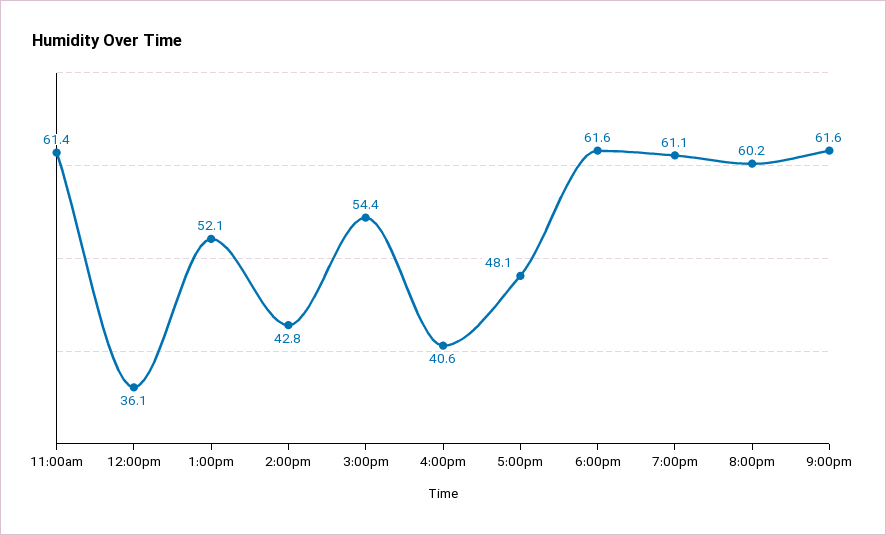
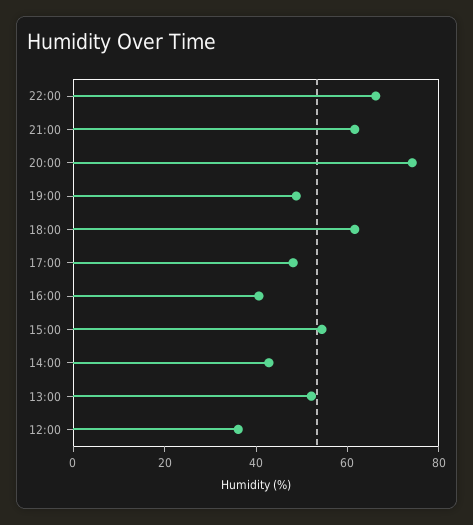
11:00am: 61.4 -> none
7:00pm: 61.1 -> 50
8:00pm: 60.2 -> 75
22:00: none -> 65

